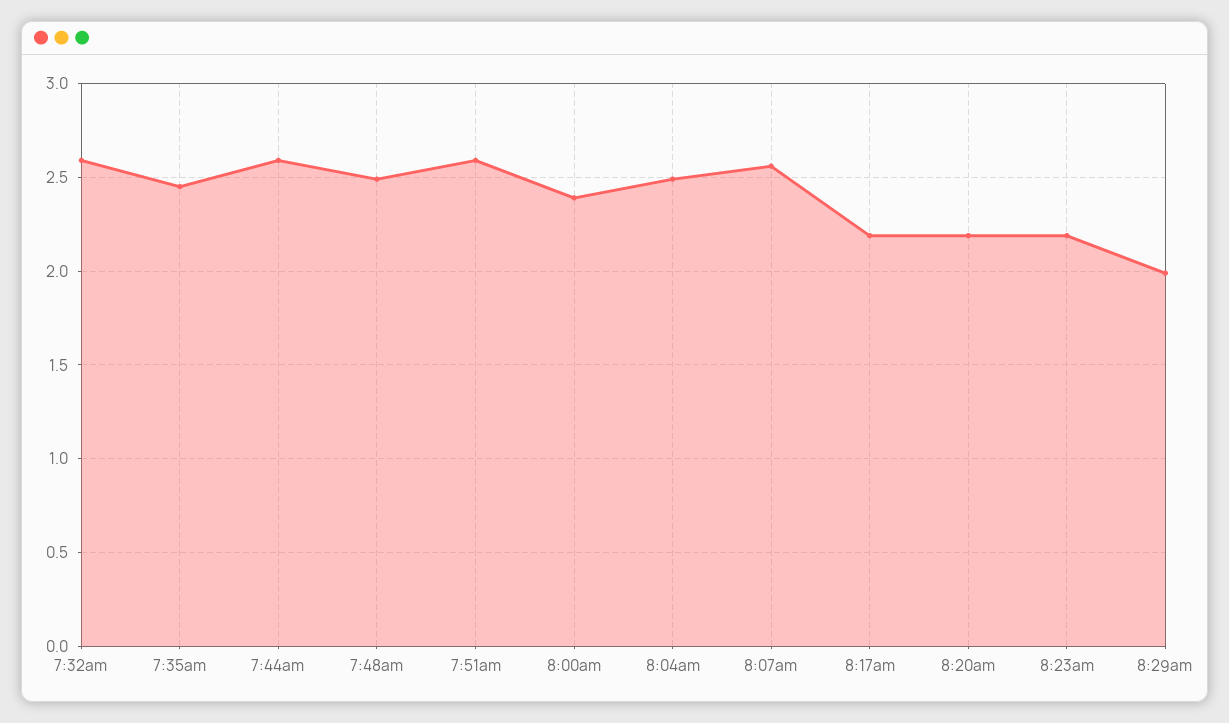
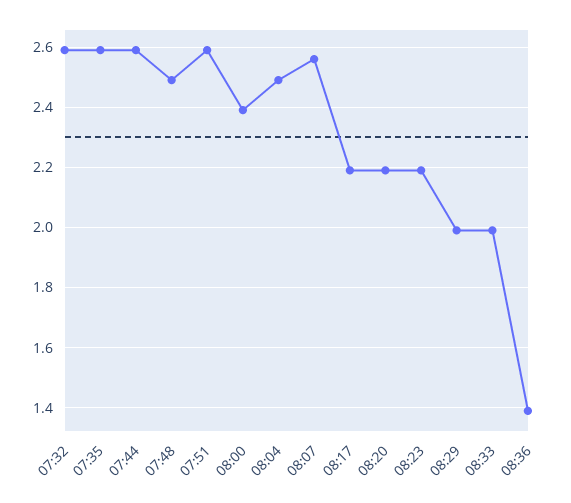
7:35am: 2.45 -> 2.6
08:33: none -> 2
08:36: none -> 1.4

